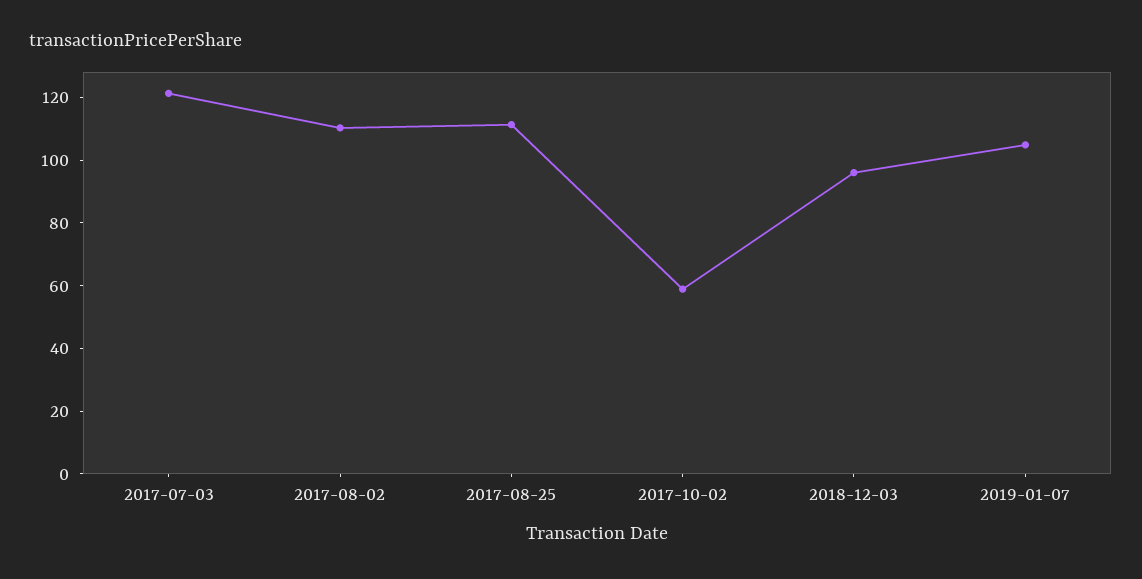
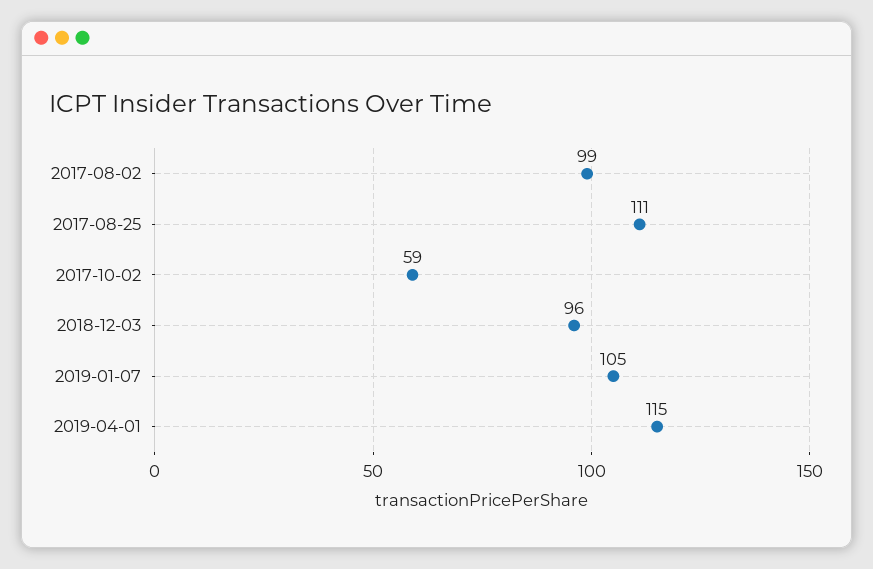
2017-07-03: 120 -> none
2017-08-02: 110 -> 99
2019-04-01: none -> 115

